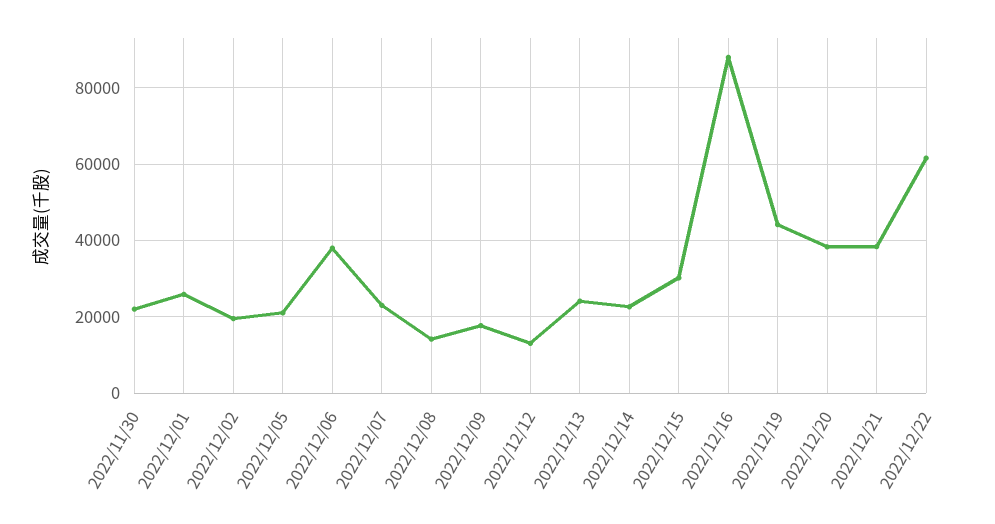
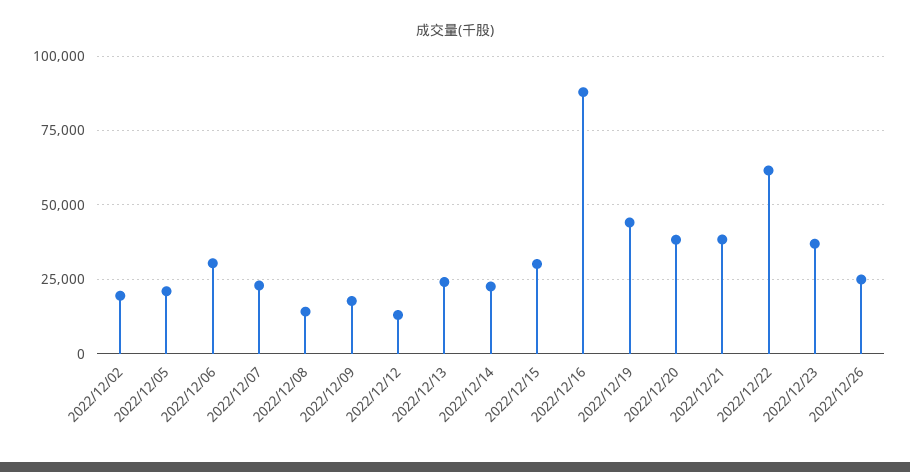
2022/11/30: 22000 -> none
2022/12/01: 26000 -> none
2022/12/06: 38000 -> 30000
2022/12/23: none -> 37500
2022/12/26: none -> 25000

